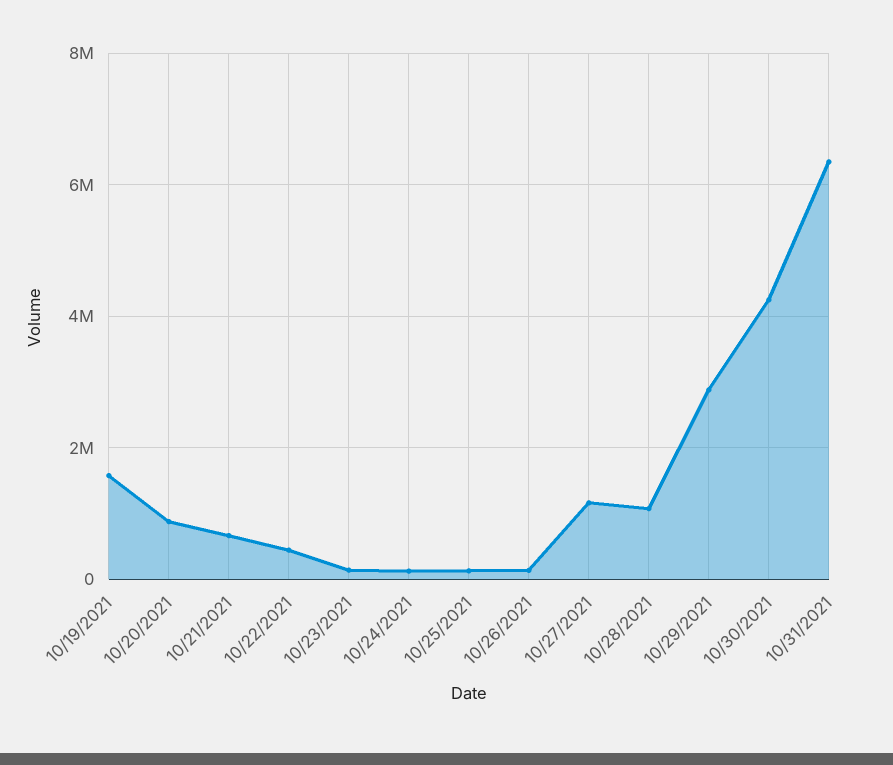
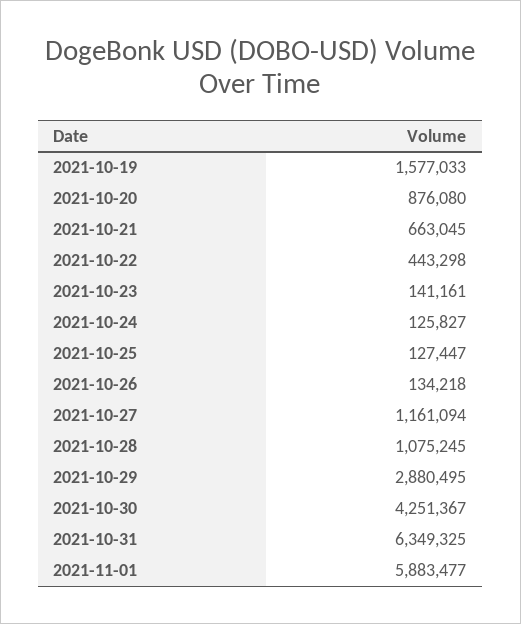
2021-11-01: none -> 5883477

